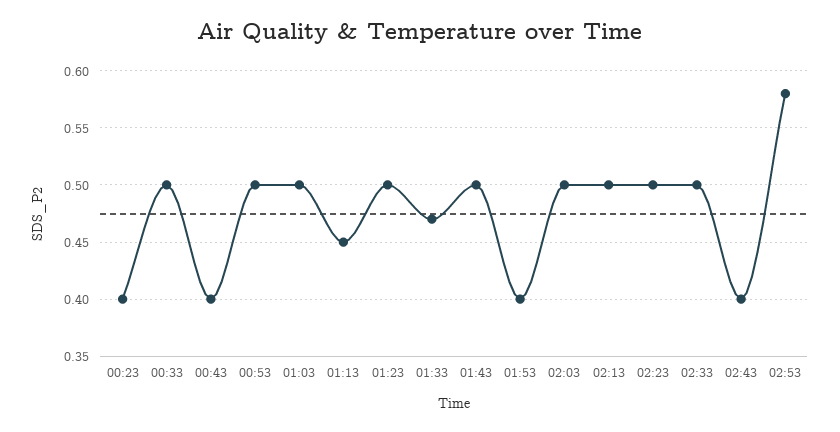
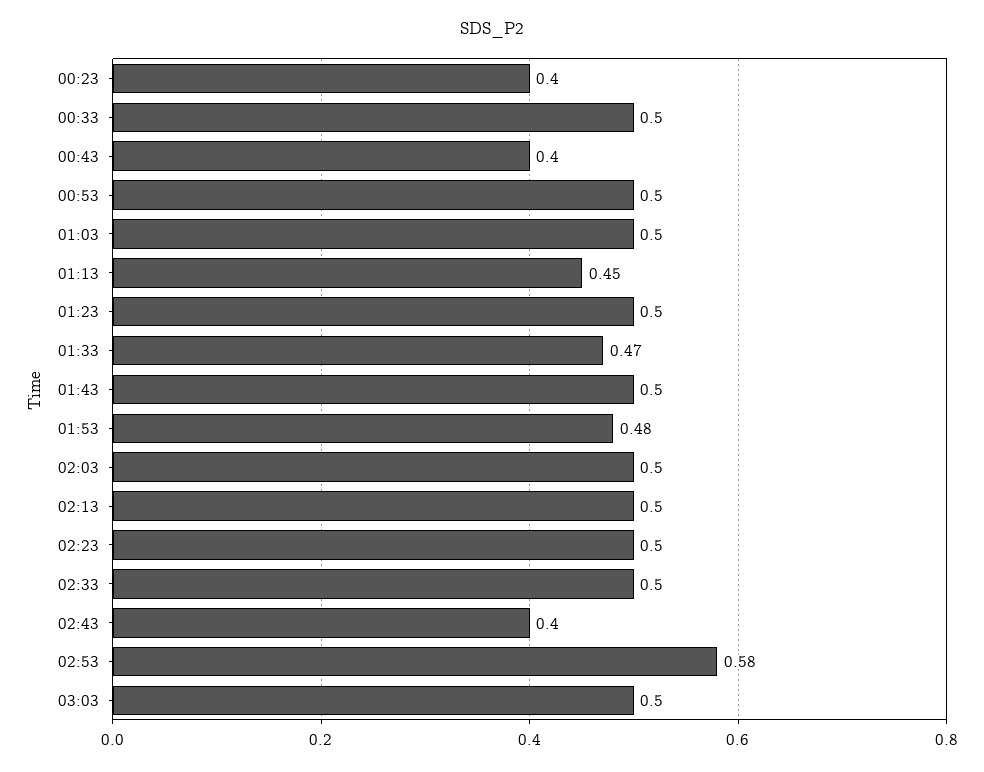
01:53: 0.4 -> 0.48
03:03: none -> 0.5

